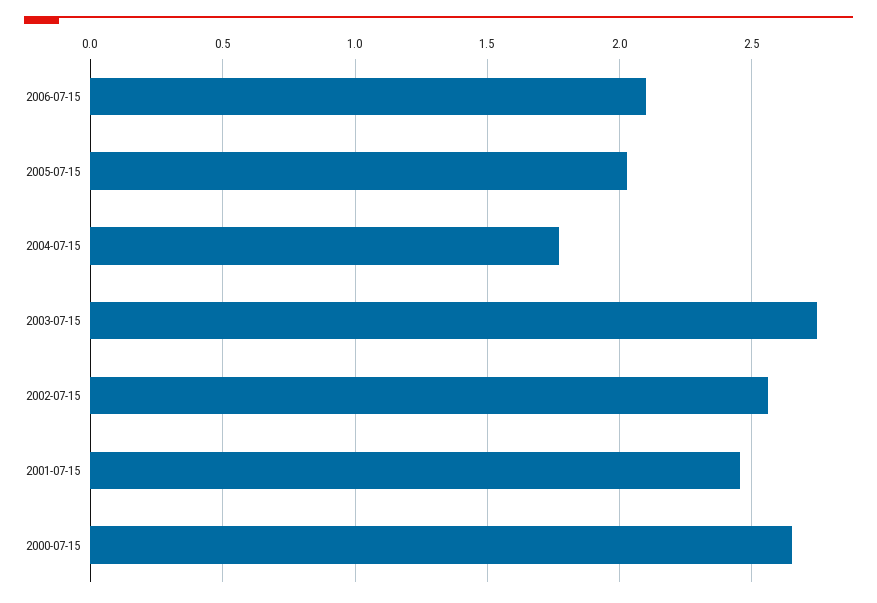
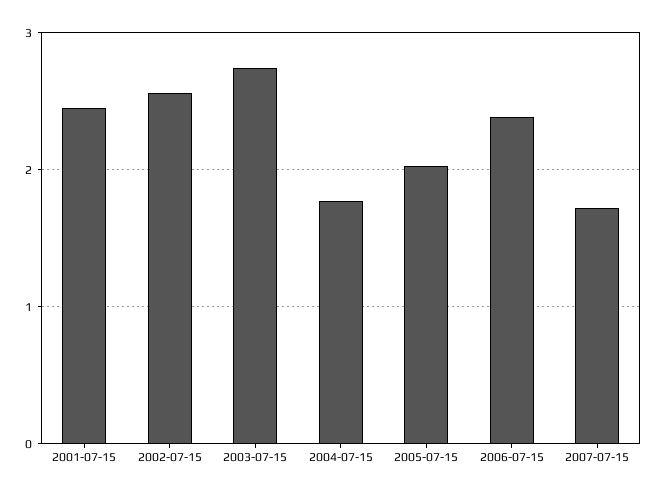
2006-07-15: 2.1 -> 2.4
2000-07-15: 2.65 -> none
2007-07-15: none -> 1.7

